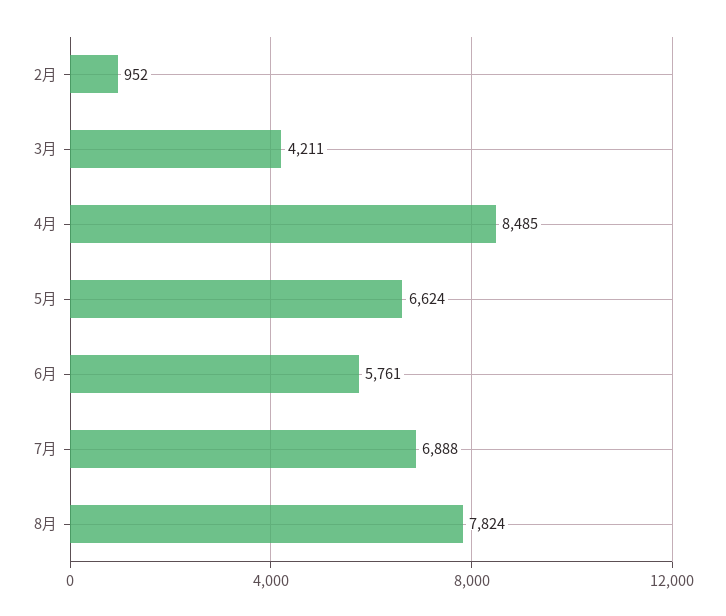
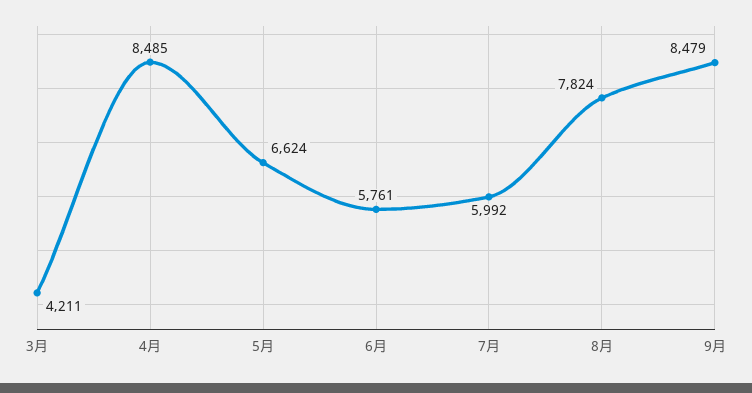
2月: 952 -> none
7月: 6888 -> 5992
9月: none -> 8479

